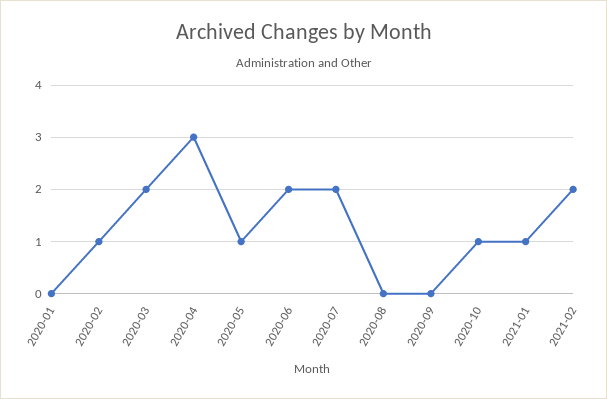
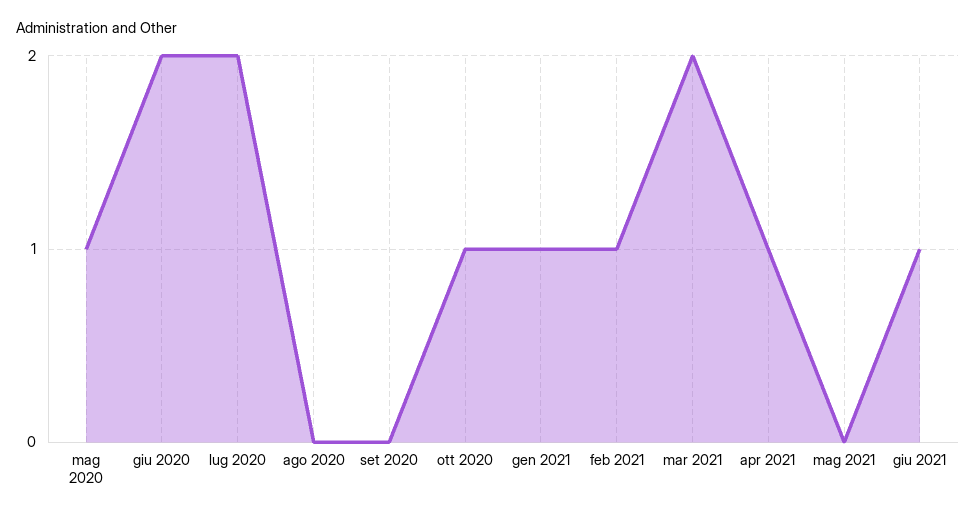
2020-01: 0 -> none
2020-02: 1 -> none
2020-03: 2 -> none
2020-04: 3 -> none
2021-02: 2 -> 1
mar 2021: none -> 2
apr 2021: none -> 1
mag 2021: none -> 0
giu 2021: none -> 1

